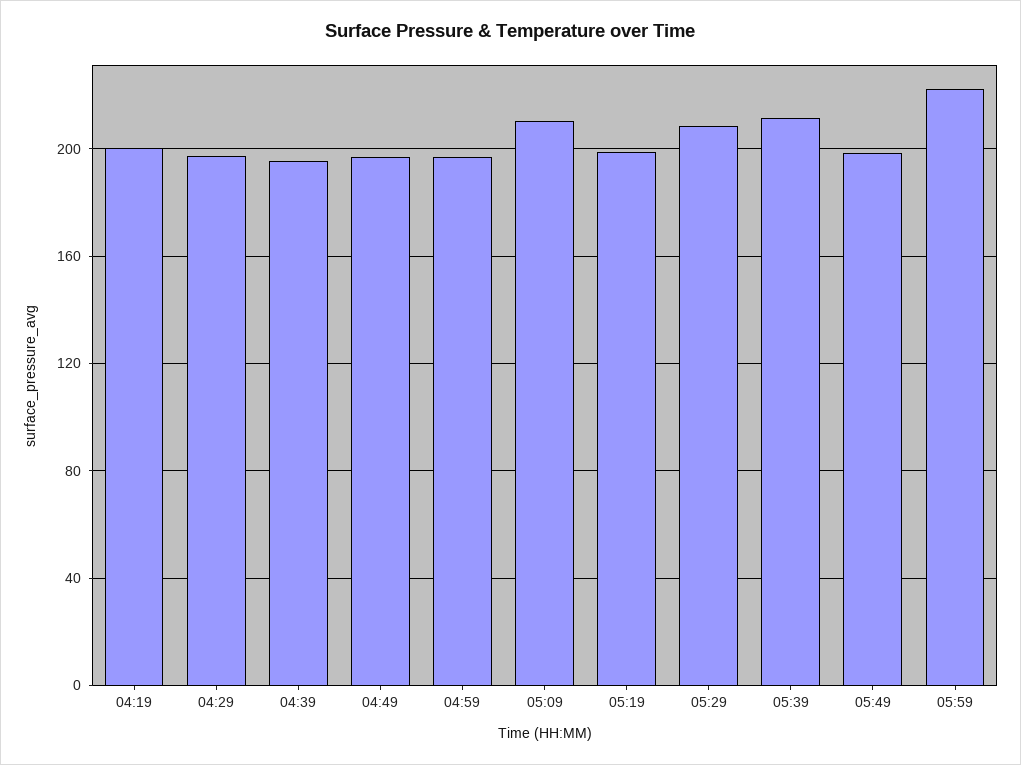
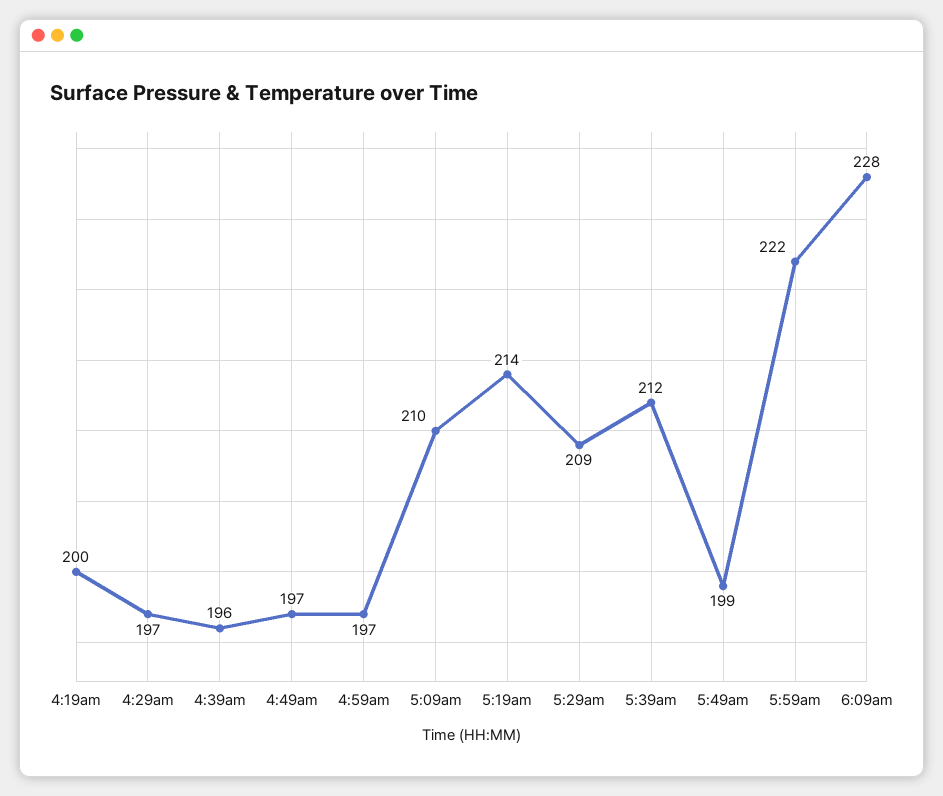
05:19: 200 -> 214
6:09am: none -> 228

